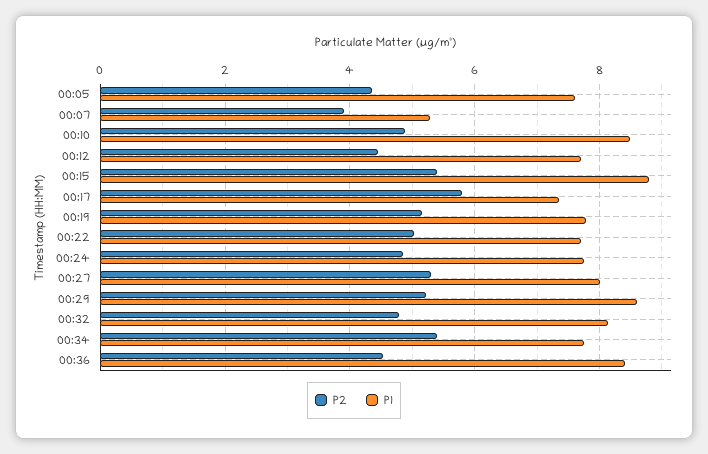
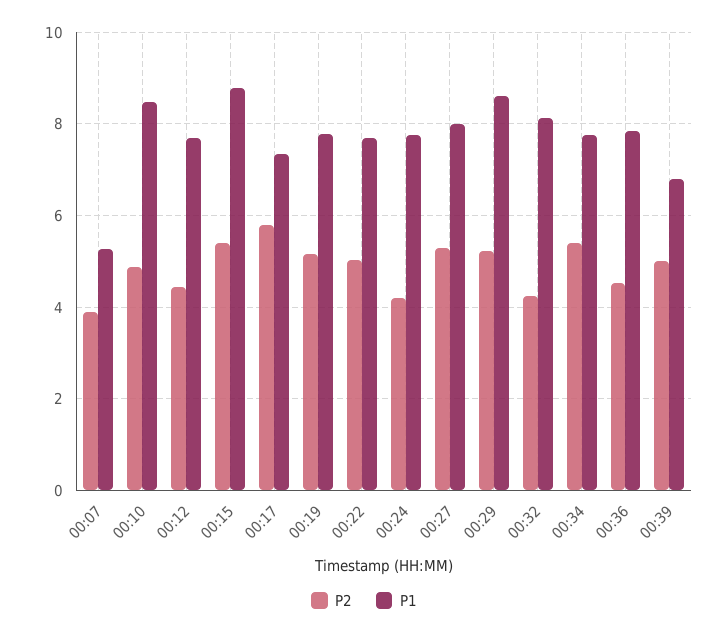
P2, 00:05: 4.4 -> none
P1, 00:05: 7.6 -> none
P2, 00:24: 4.8 -> 4.2
P2, 00:32: 4.8 -> 4.2
P1, 00:36: 8.4 -> 7.8
P2, 00:39: none -> 5
P1, 00:39: none -> 6.8

